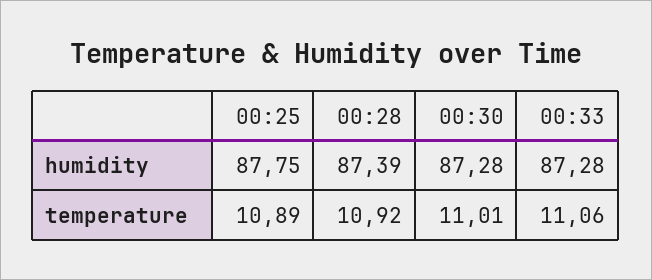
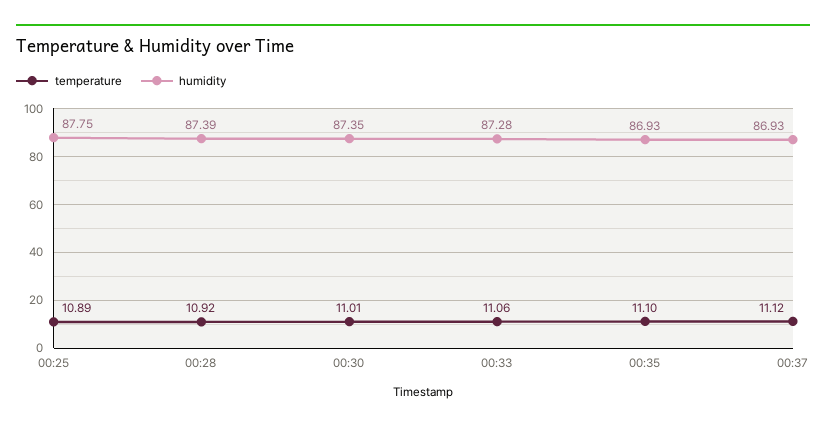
humidity, 00:30: 87.28 -> 87.35
temperature, 00:35: none -> 11.1
humidity, 00:35: none -> 86.93
temperature, 00:37: none -> 11.12
humidity, 00:37: none -> 86.93

